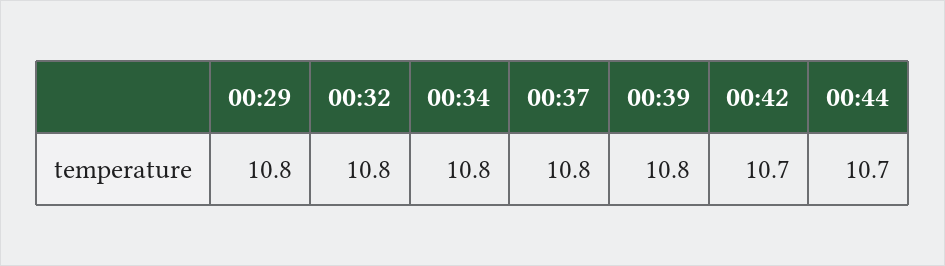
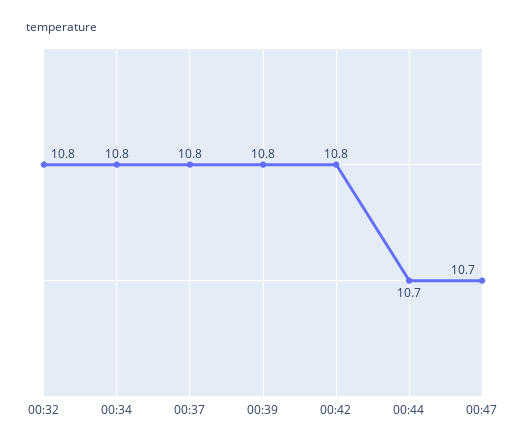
00:29: 10.8 -> none
00:42: 10.7 -> 10.8
00:47: none -> 10.7

